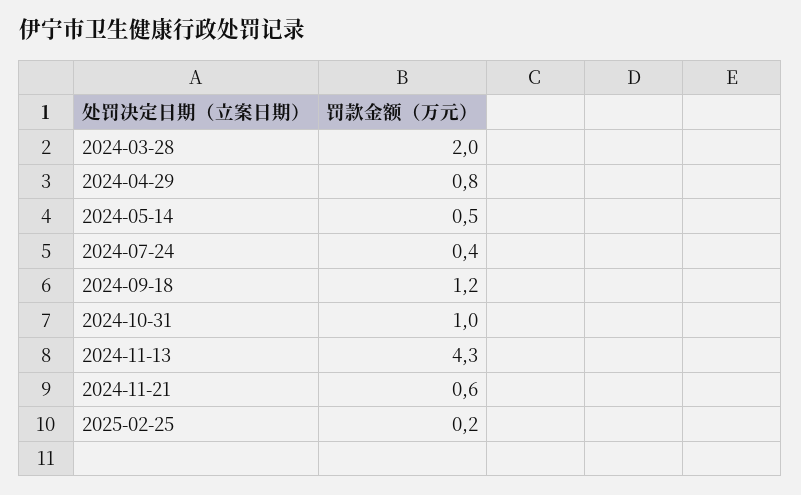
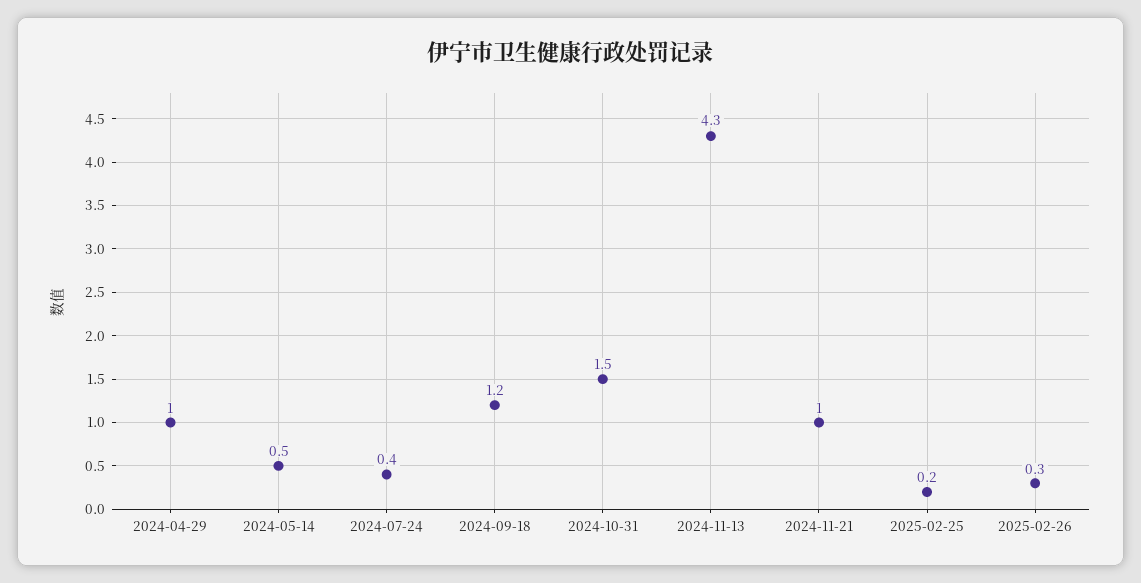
2024-03-28: 2 -> none
2024-04-29: 0.8 -> 1
2024-10-31: 1 -> 1.5
2024-11-21: 0.6 -> 1
2025-02-26: none -> 0.3

